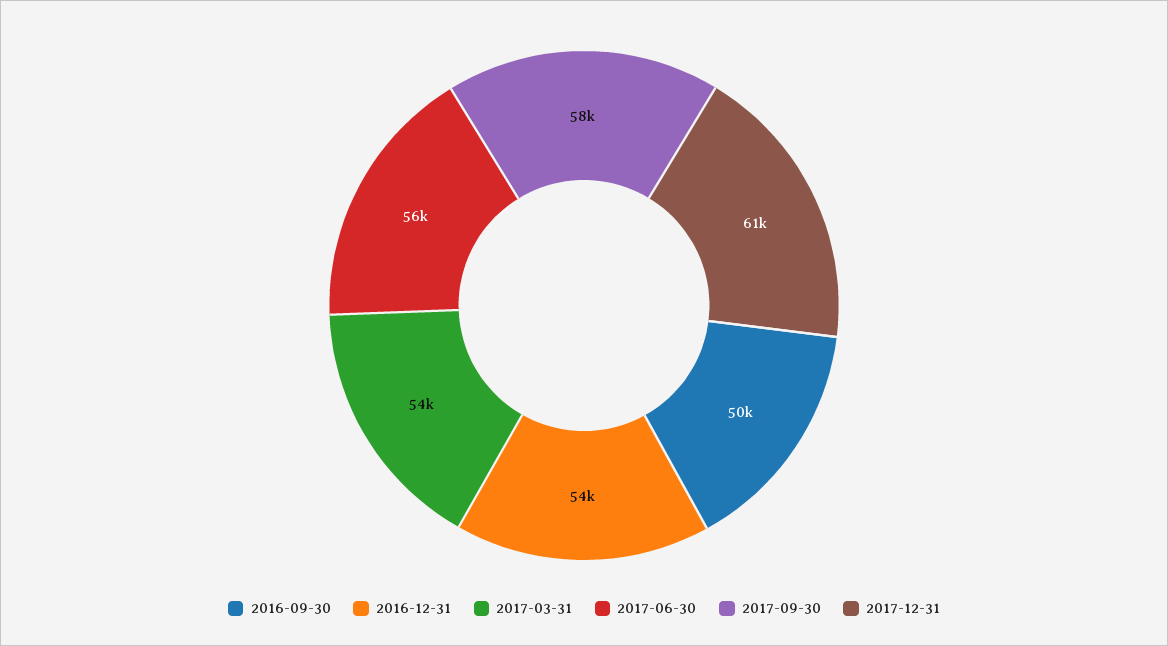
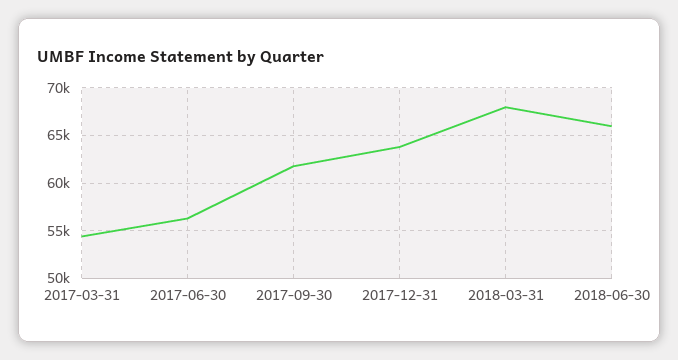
2016-09-30: 50000 -> none
2016-12-31: 54000 -> none
2017-09-30: 58000 -> 62000
2017-12-31: 61000 -> 64000
2018-03-31: none -> 68000
2018-06-30: none -> 66000

